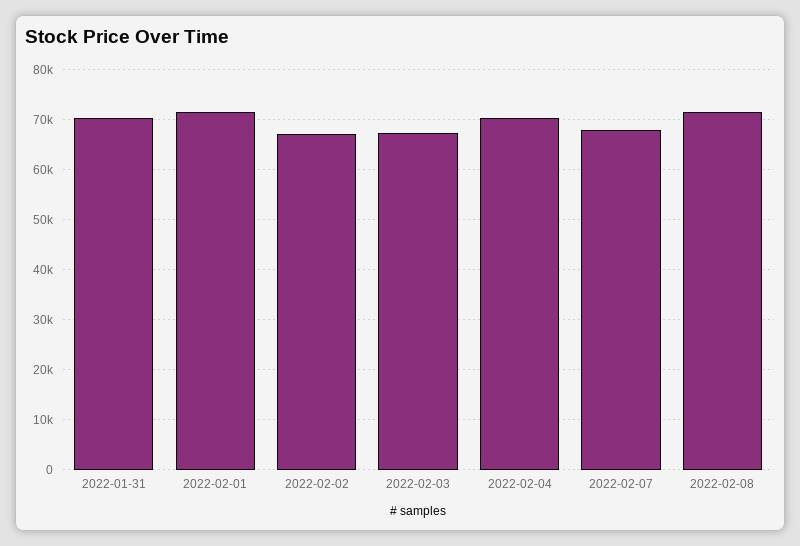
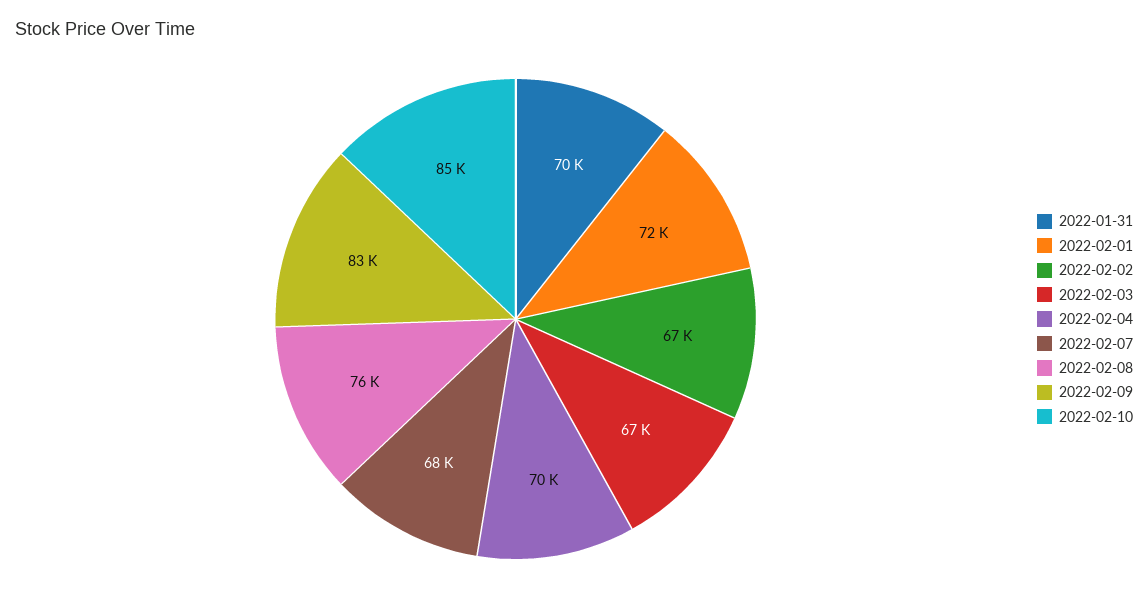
2022-02-08: 72000 -> 76000
2022-02-09: none -> 83000
2022-02-10: none -> 85000

